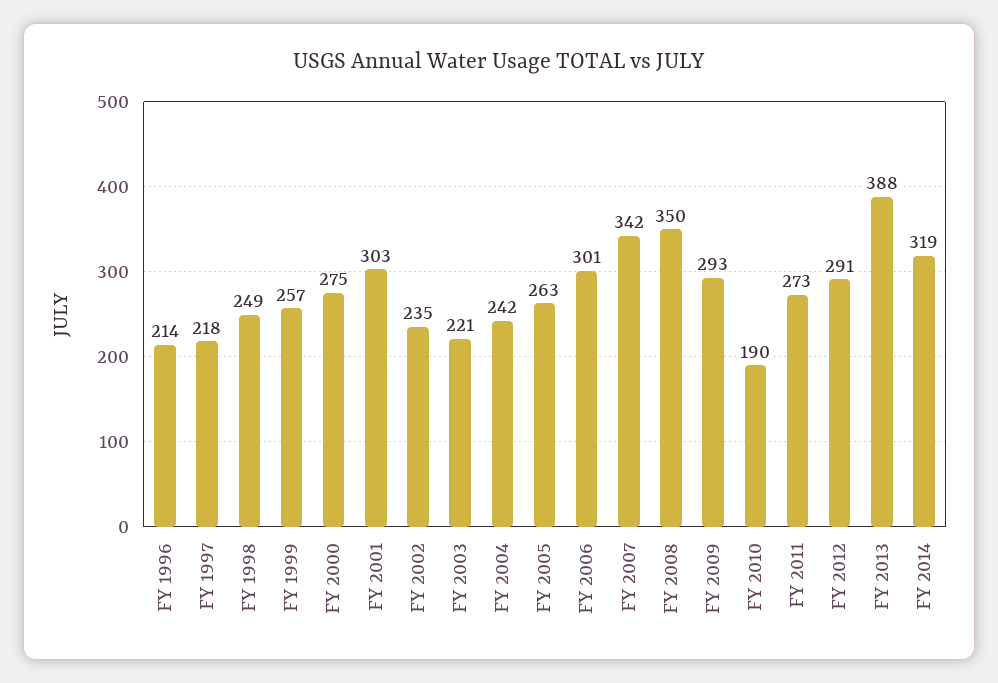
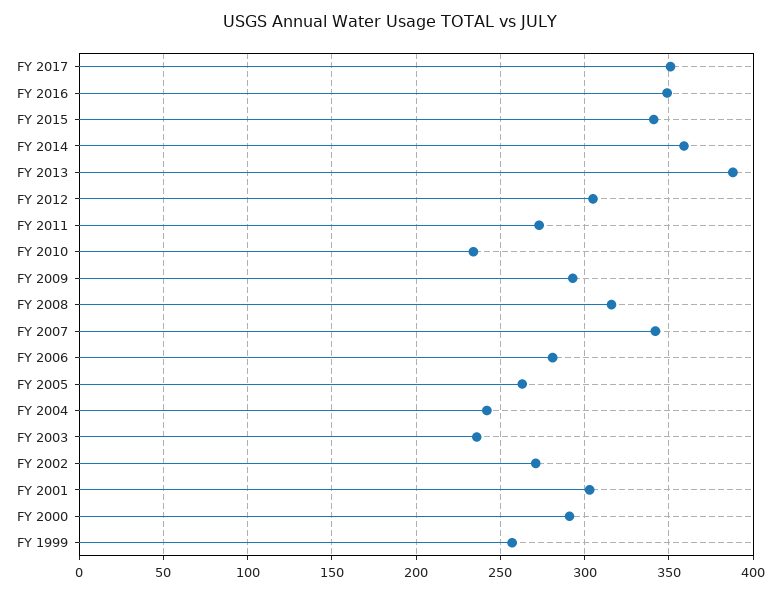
FY 1996: 214 -> none
FY 1997: 218 -> none
FY 1998: 249 -> none
FY 2000: 275 -> 290
FY 2002: 235 -> 270
FY 2003: 221 -> 235
FY 2006: 301 -> 280
FY 2008: 350 -> 315
FY 2010: 190 -> 235
FY 2012: 291 -> 305
FY 2014: 319 -> 360
FY 2017: none -> 350
FY 2016: none -> 350
FY 2015: none -> 340

